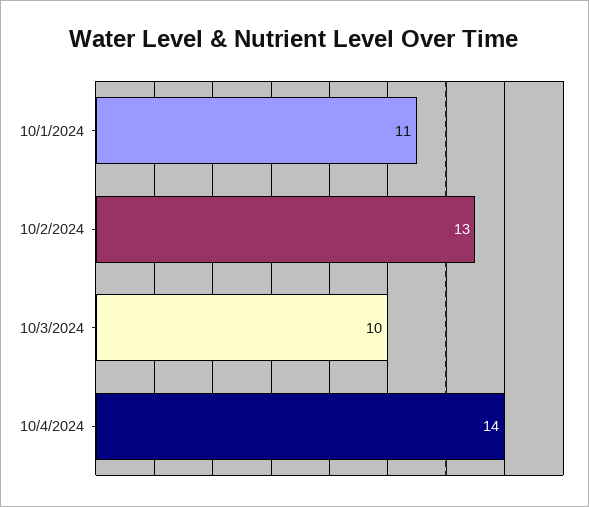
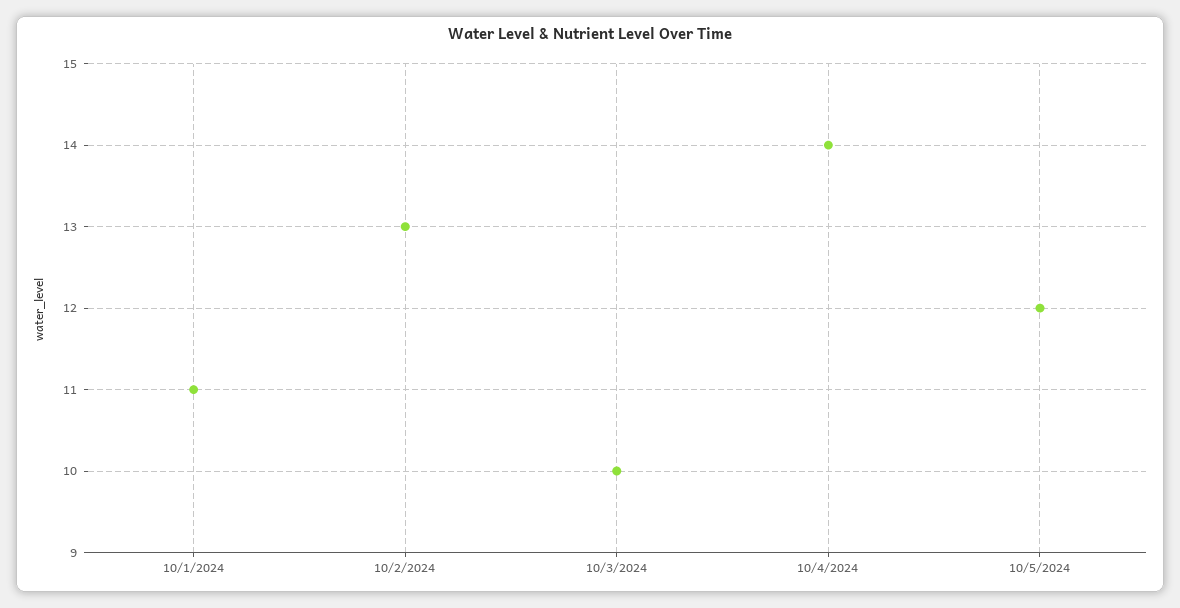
10/5/2024: none -> 12

